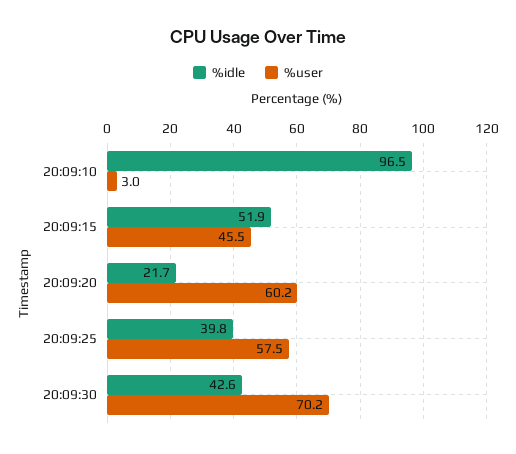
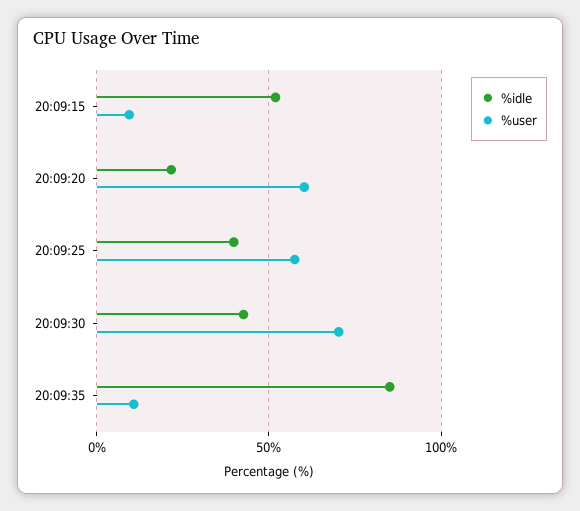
%idle, 20:09:10: 96.5 -> none
%user, 20:09:10: 3 -> none
%user, 20:09:15: 45.5 -> 10
%idle, 20:09:35: none -> 85
%user, 20:09:35: none -> 10

